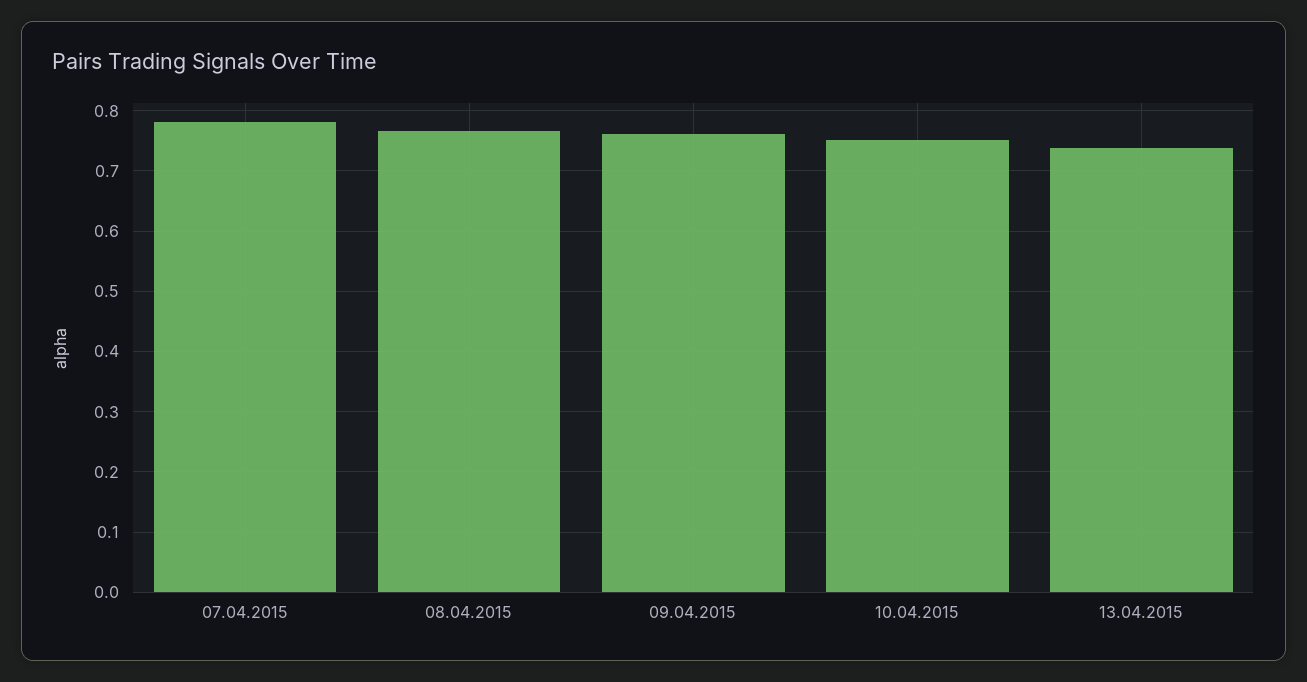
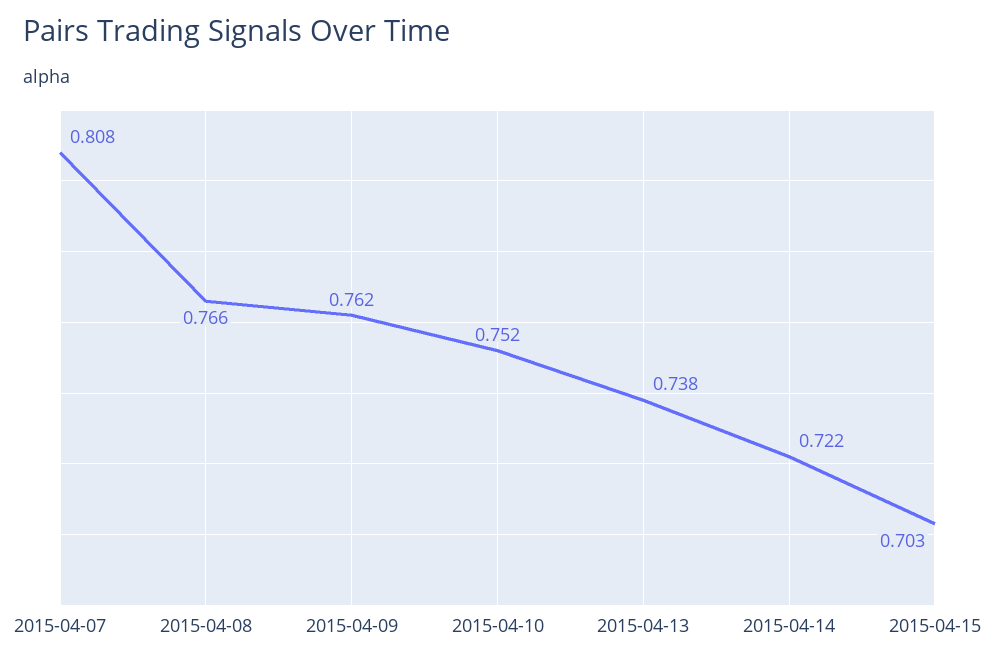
07.04.2015: 0.78 -> 0.808
2015-04-14: none -> 0.722
2015-04-15: none -> 0.703

